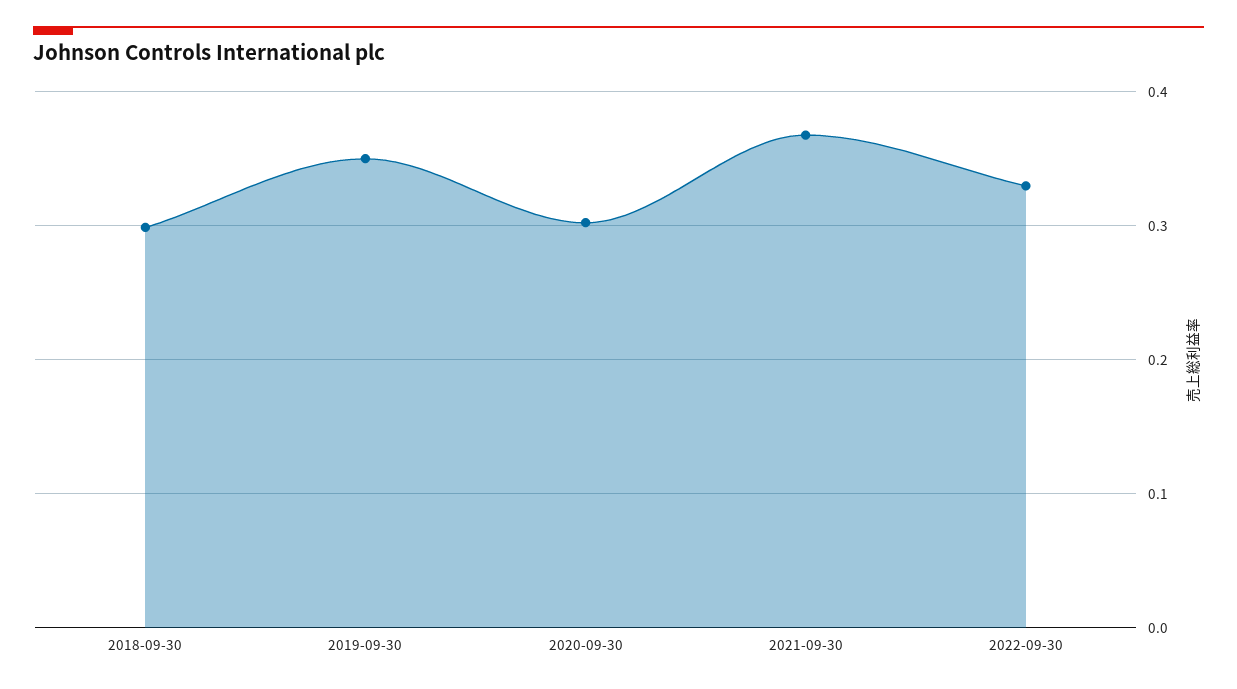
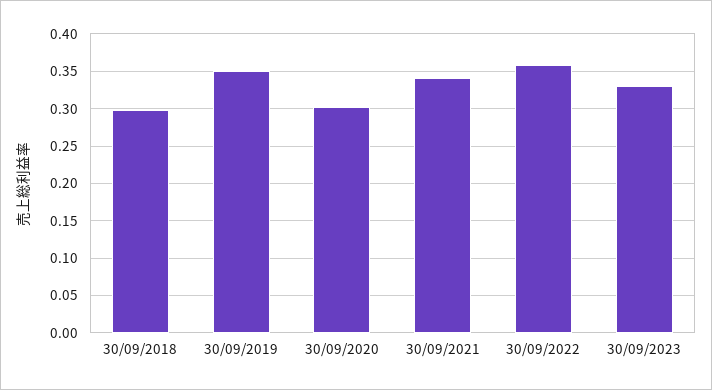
2021-09-30: 0.37 -> 0.34
2022-09-30: 0.33 -> 0.36
30/09/2023: none -> 0.33

